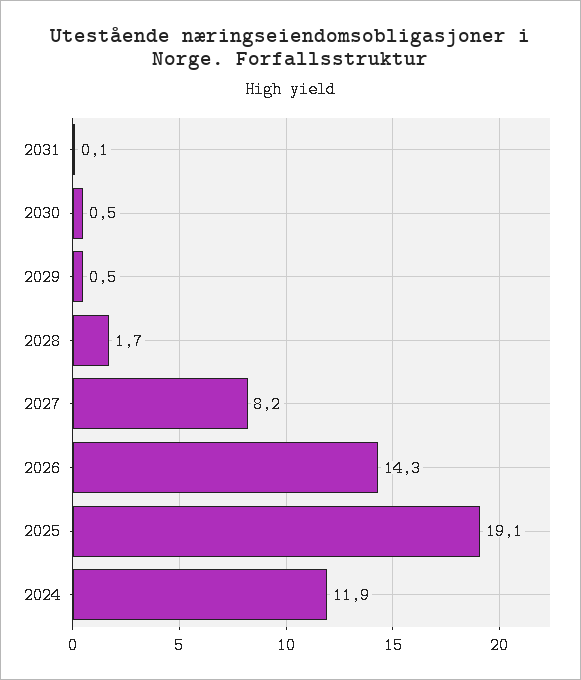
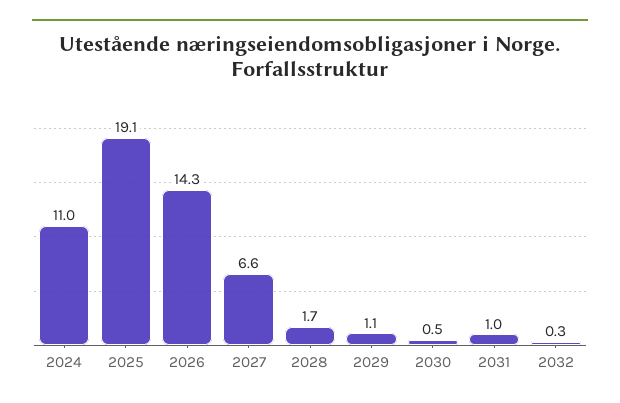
2031: 0.1 -> 1
2029: 0.5 -> 1.1
2027: 8.2 -> 6.6
2024: 11.9 -> 11
2032: none -> 0.3

